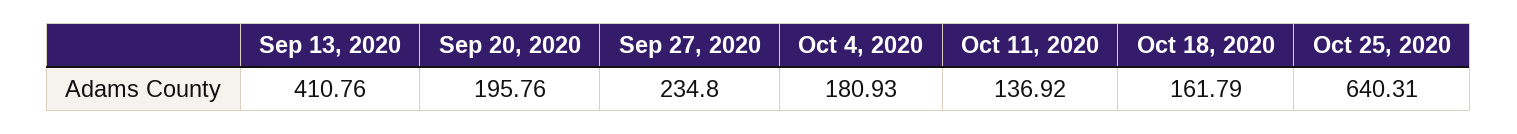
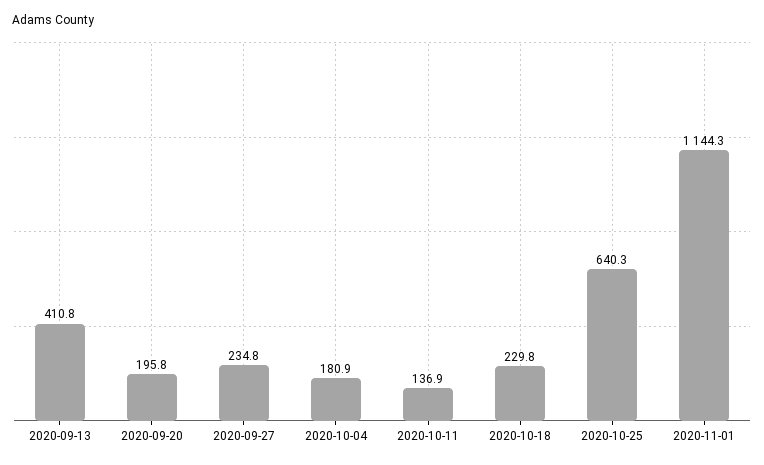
Oct 18, 2020: 161.79 -> 229.8
2020-11-01: none -> 1144.3

